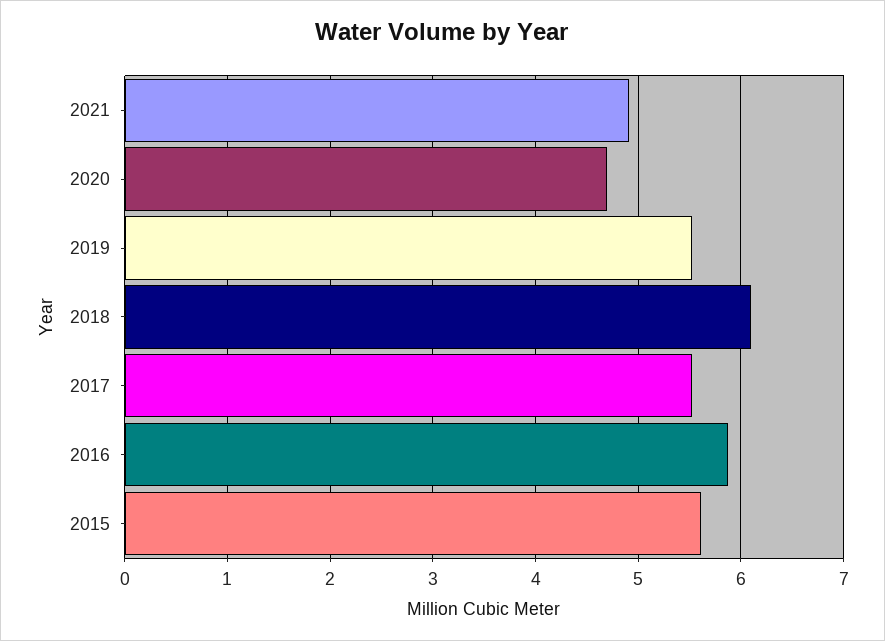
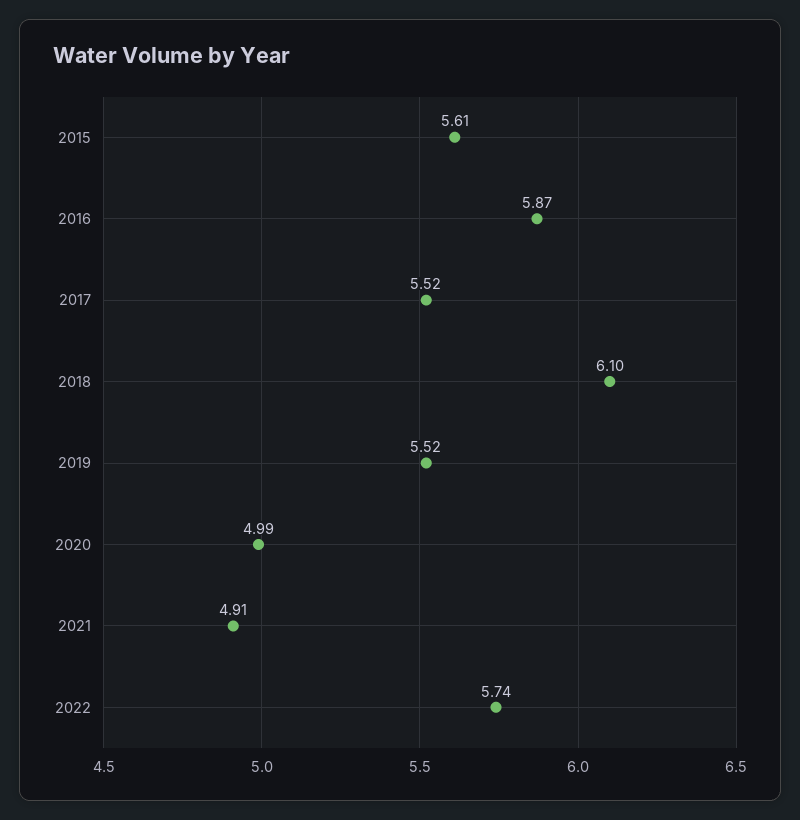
2020: 4.7 -> 4.99
2022: none -> 5.74

